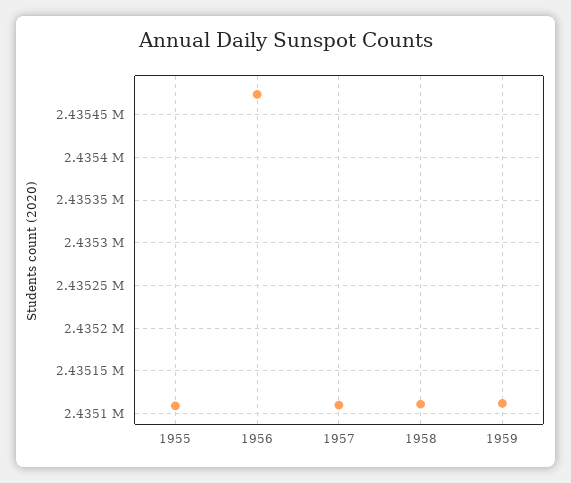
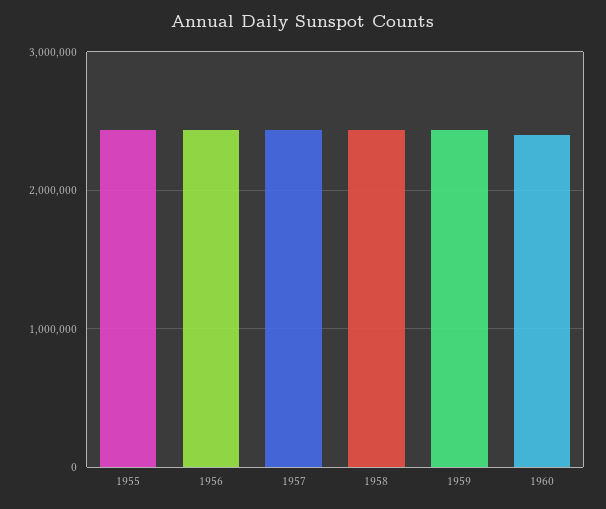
1960: none -> 2400000

